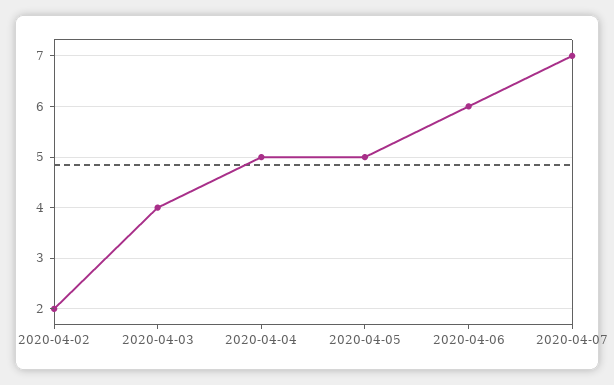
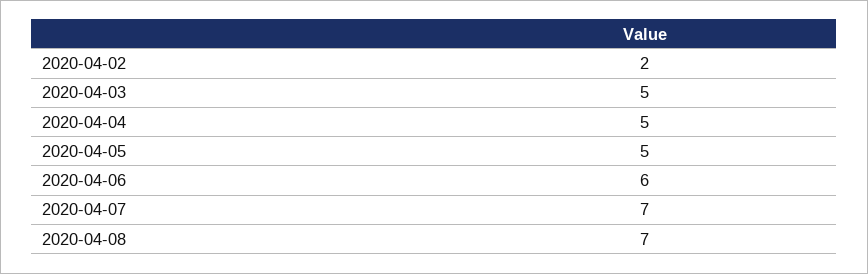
2020-04-03: 4 -> 5
2020-04-08: none -> 7

